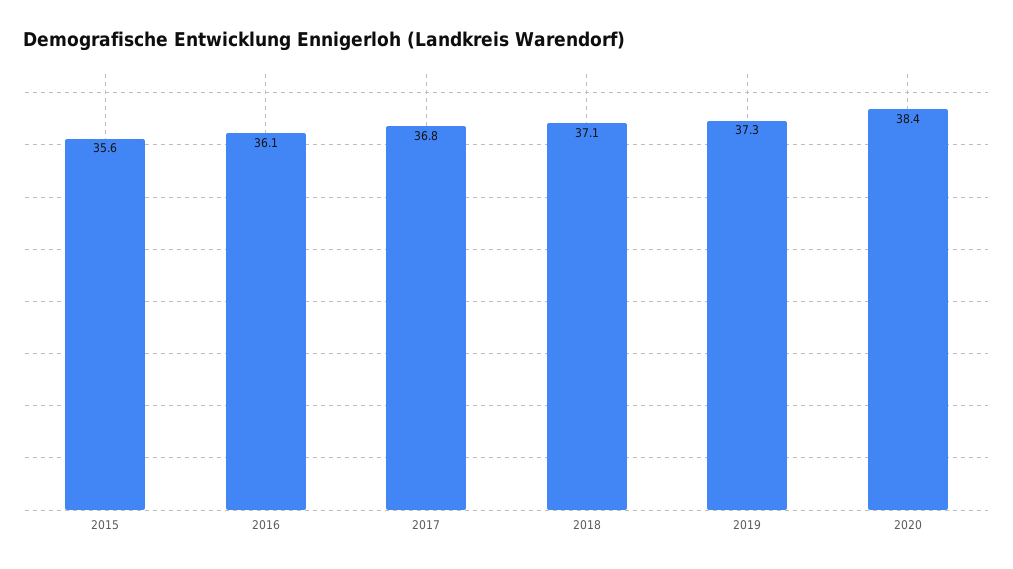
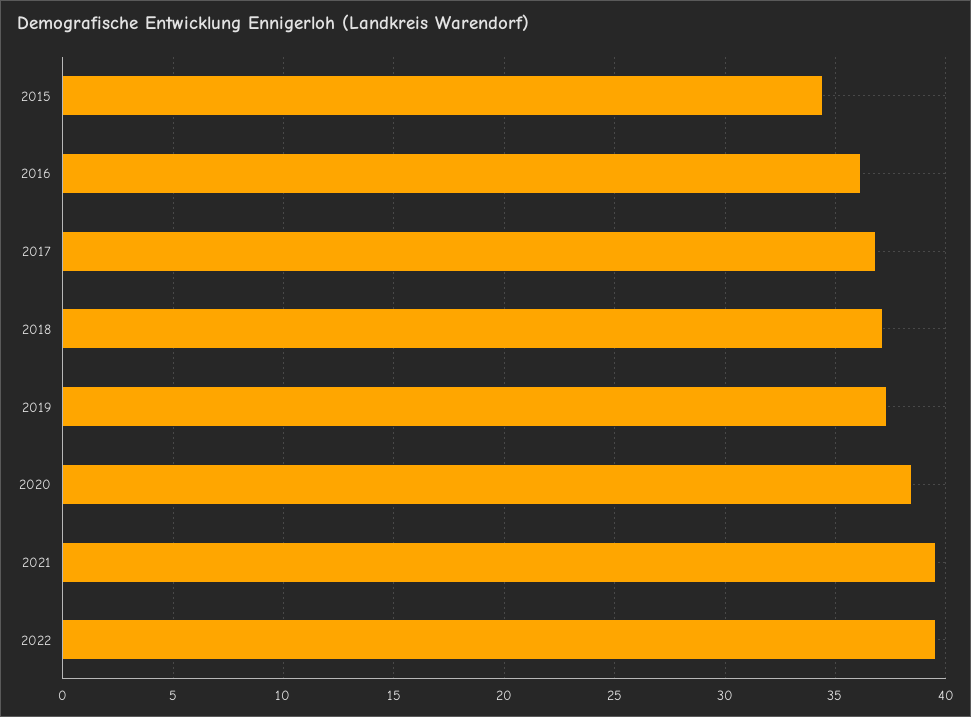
2015: 35.6 -> 34.5
2021: none -> 39.5
2022: none -> 39.5

